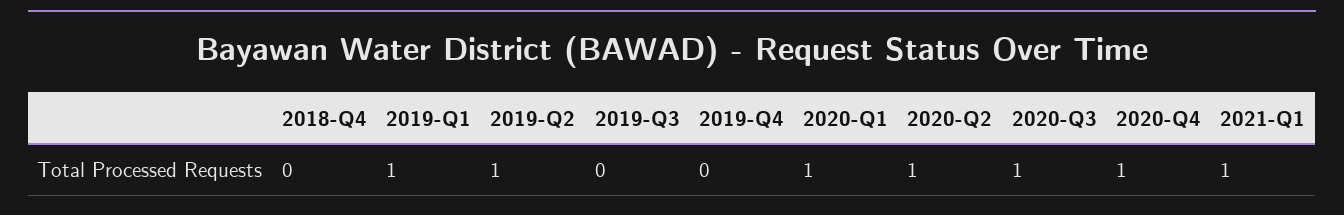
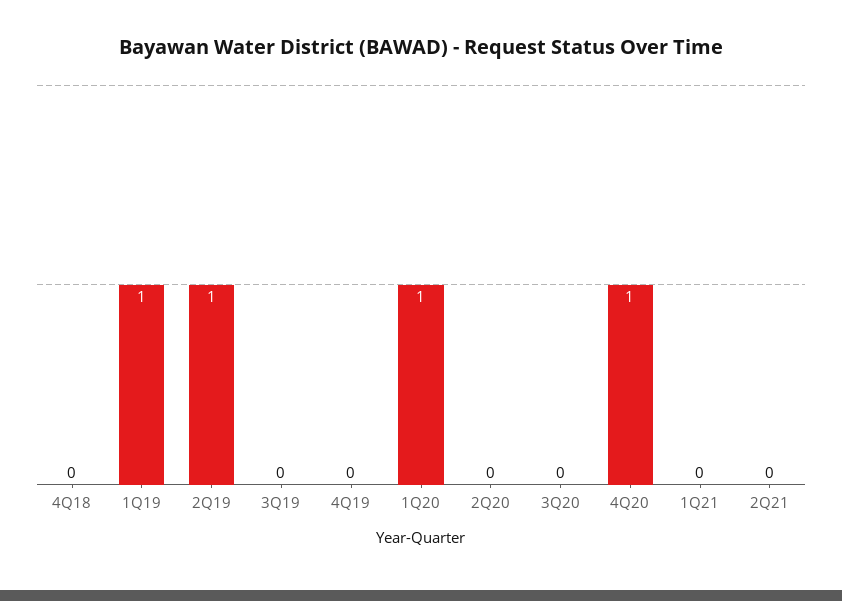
2020-Q2: 1 -> 0
2020-Q3: 1 -> 0
2021-Q1: 1 -> 0
2Q21: none -> 0

